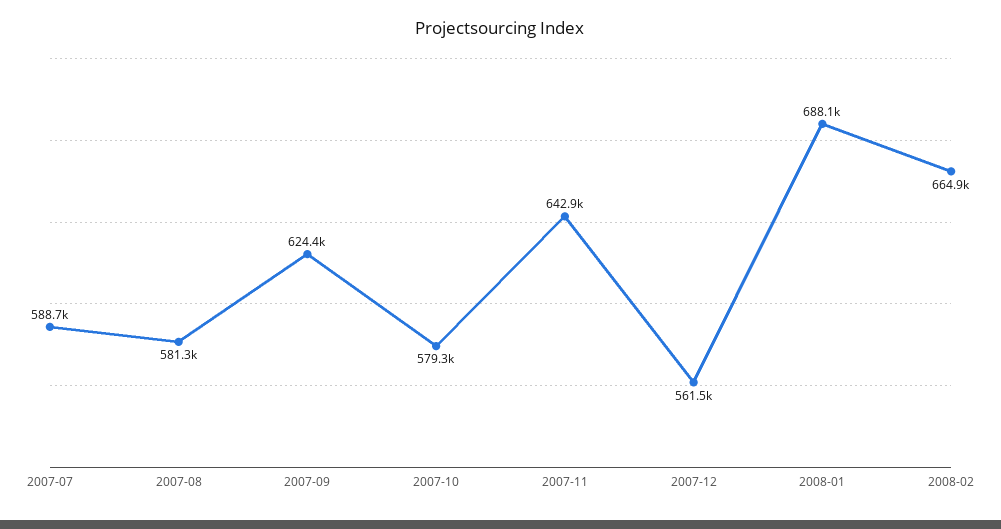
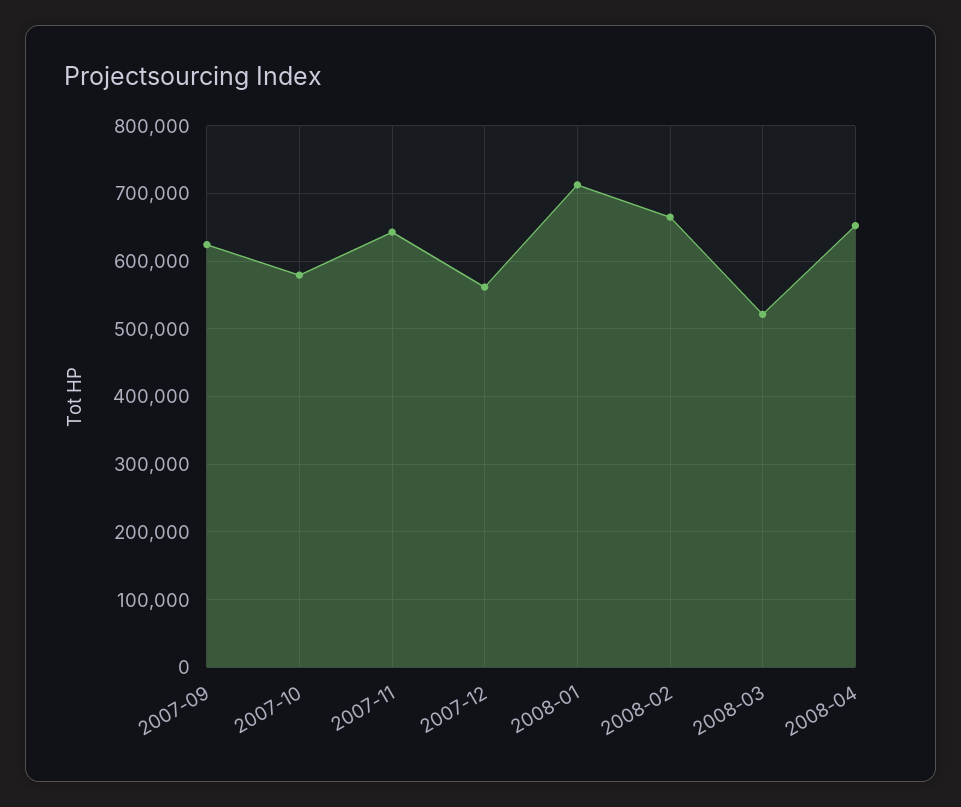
2007-07: 588700 -> none
2007-08: 581300 -> none
2008-01: 688100 -> 710000
2008-03: none -> 520000
2008-04: none -> 650000

